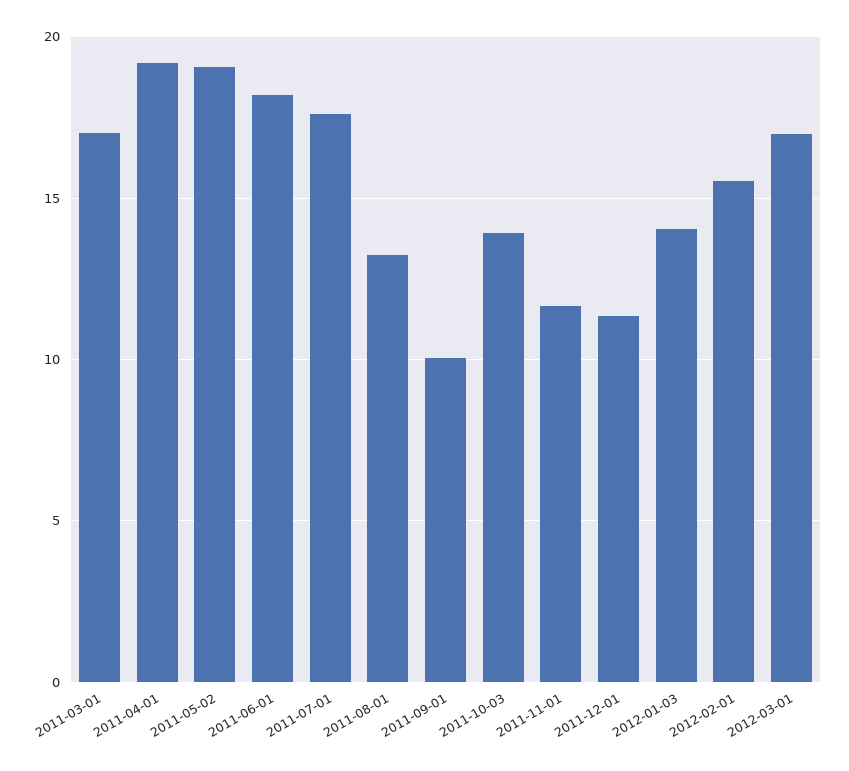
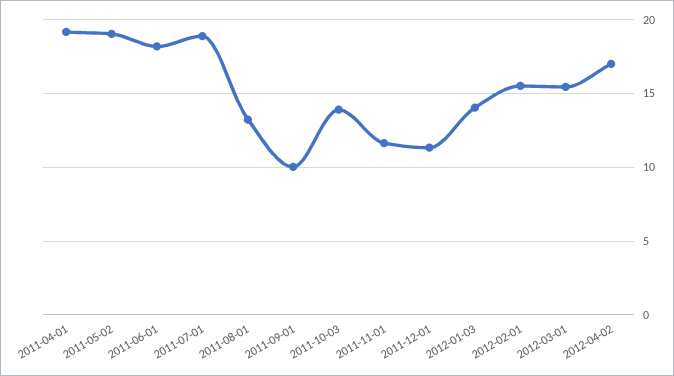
2011-03-01: 17 -> none
2011-07-01: 17.5 -> 19
2012-03-01: 17 -> 15.5
2012-04-02: none -> 17

